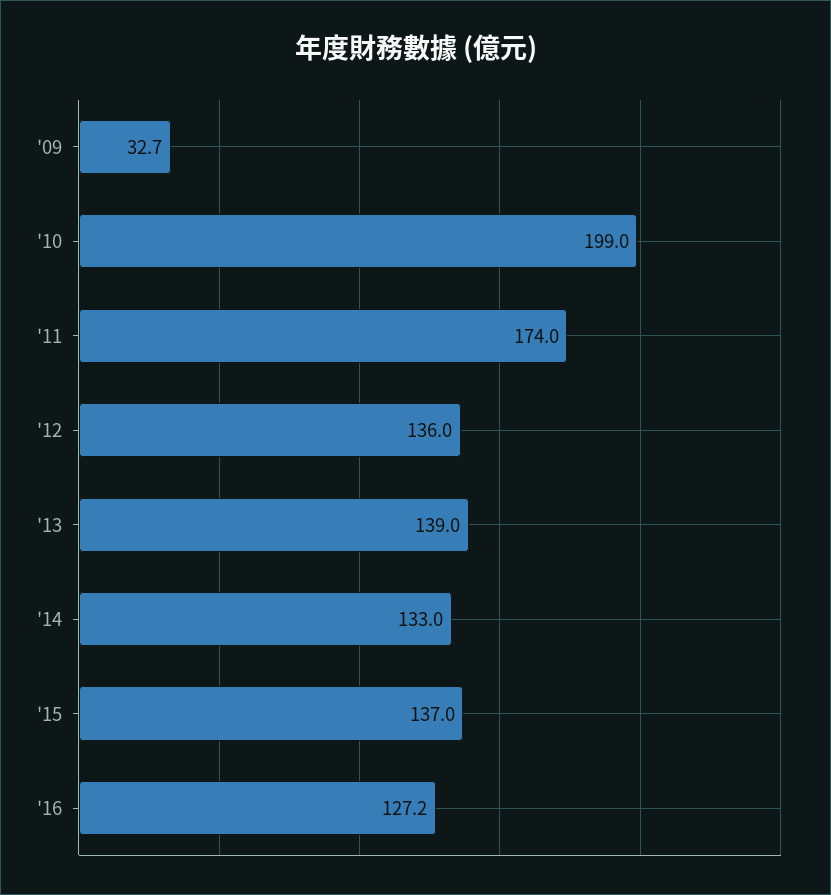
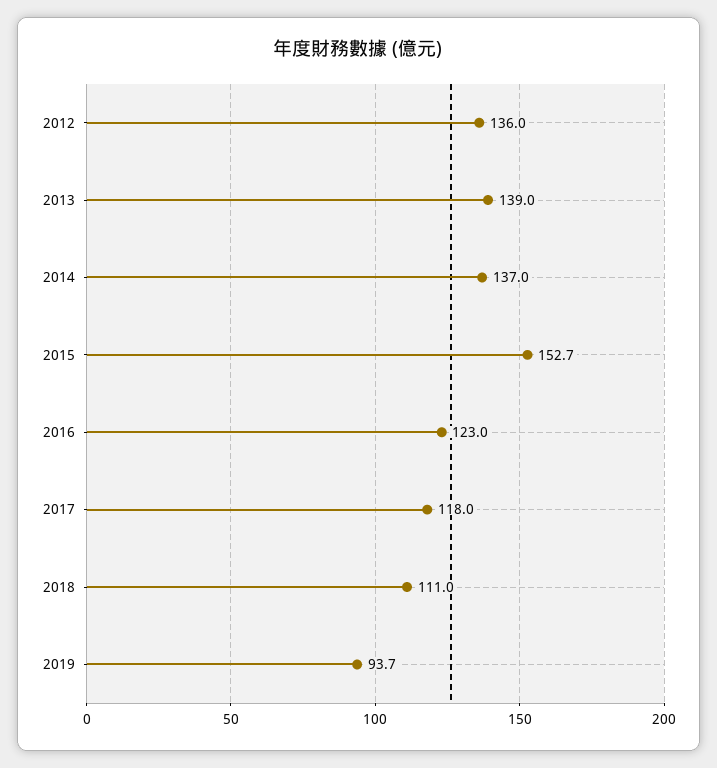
'09: 32.7 -> none
'10: 199 -> none
'11: 174 -> none
'14: 133 -> 137
'15: 137 -> 152.7
'16: 127.2 -> 123
2017: none -> 118
2018: none -> 111
2019: none -> 93.7

